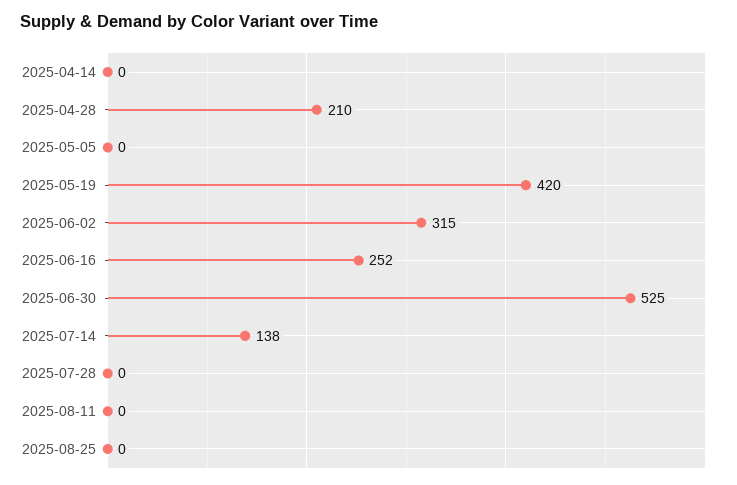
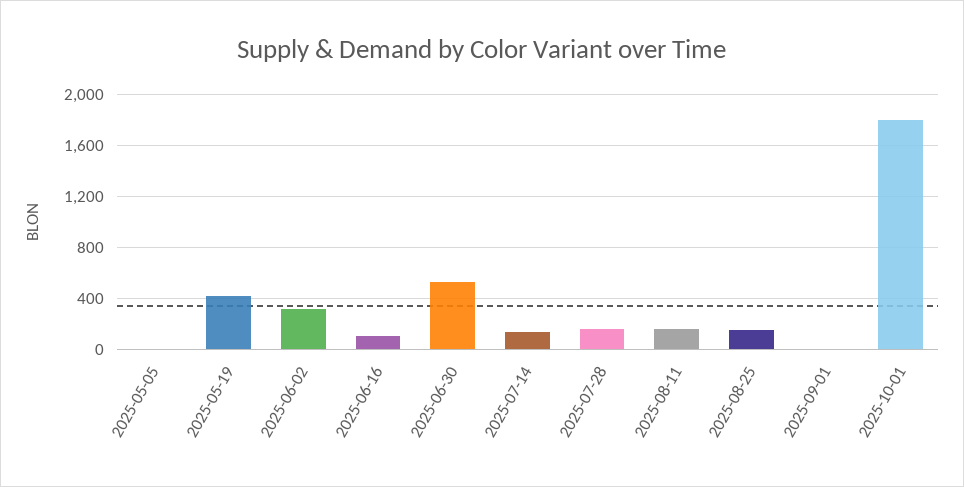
2025-04-14: 0 -> none
2025-04-28: 210 -> none
2025-06-16: 252 -> 100
2025-07-28: 0 -> 150
2025-08-11: 0 -> 150
2025-08-25: 0 -> 150
2025-09-01: none -> 0
2025-10-01: none -> 1800

